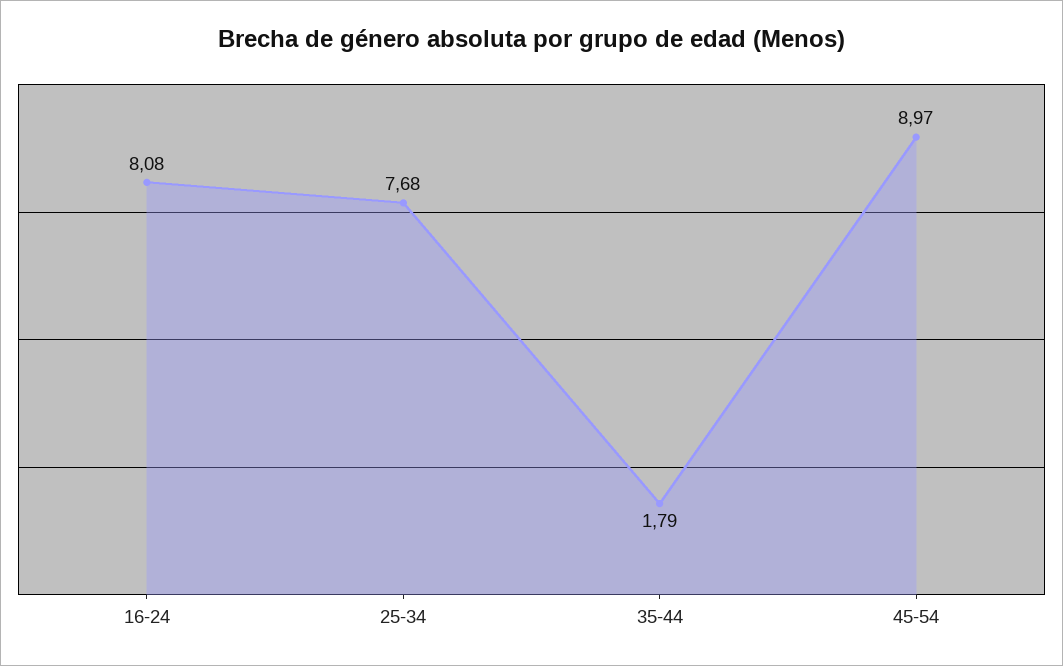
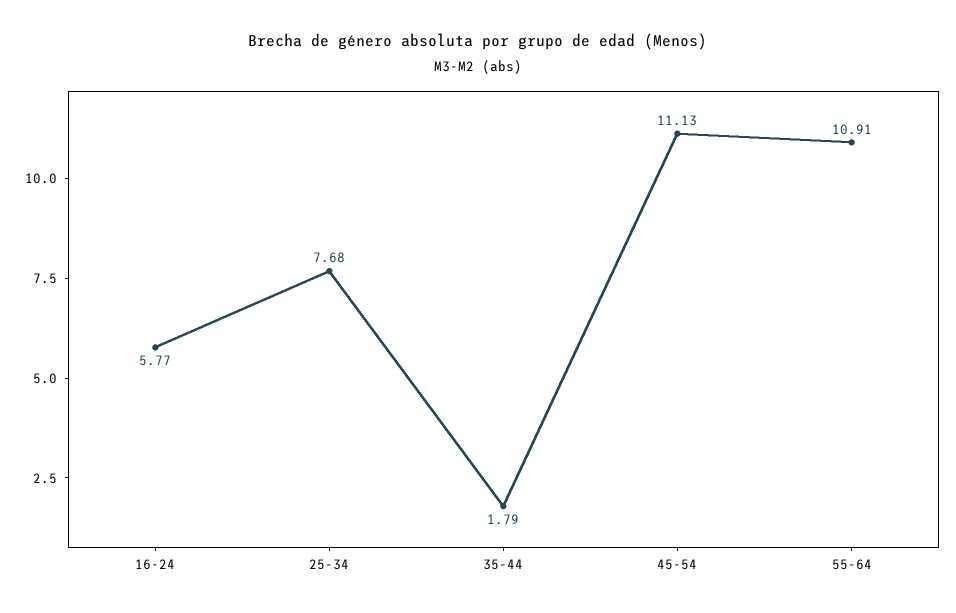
16-24: 8.08 -> 5.77
45-54: 8.97 -> 11.13
55-64: none -> 10.91

